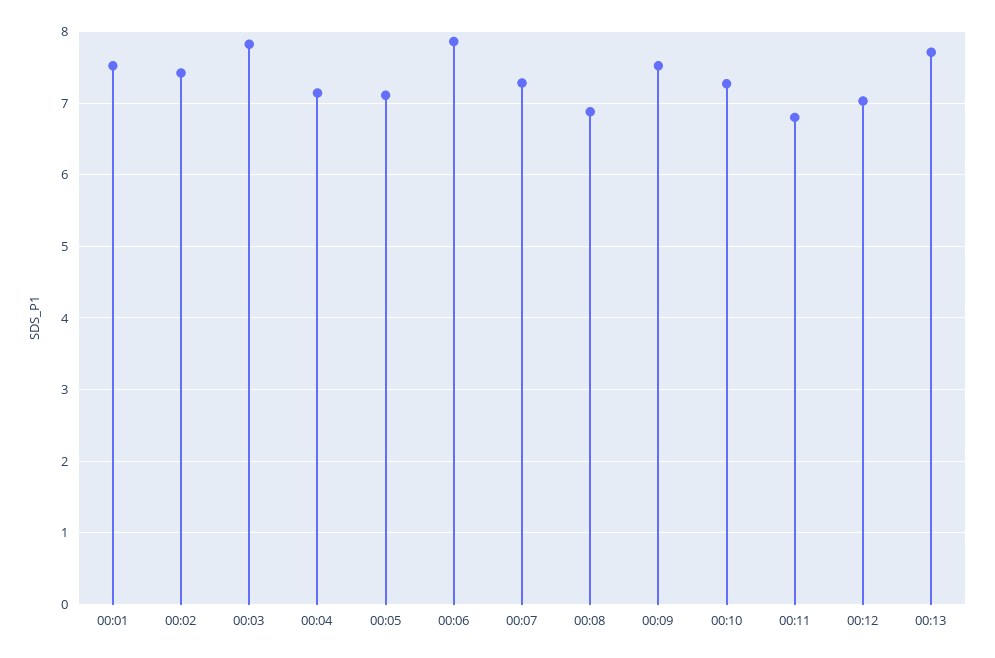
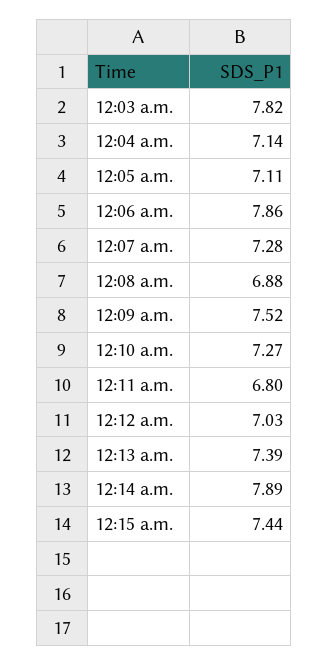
00:01: 7.5 -> none
00:02: 7.4 -> none
00:13: 7.7 -> 7.39
12:14 a.m.: none -> 7.89
12:15 a.m.: none -> 7.44

